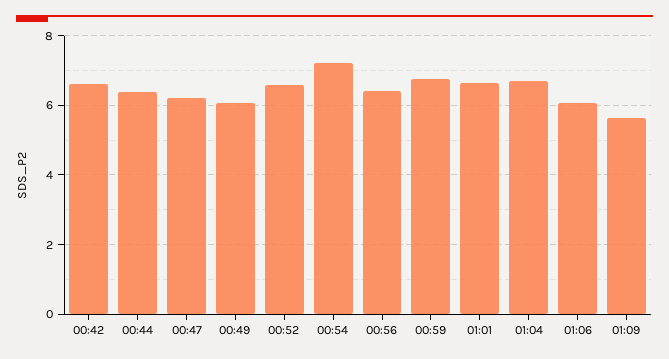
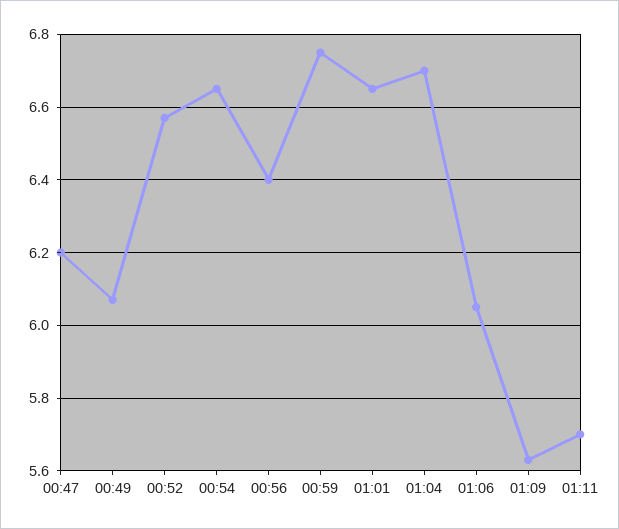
00:42: 6.6 -> none
00:44: 6.4 -> none
00:54: 7.2 -> 6.65
01:11: none -> 5.7

